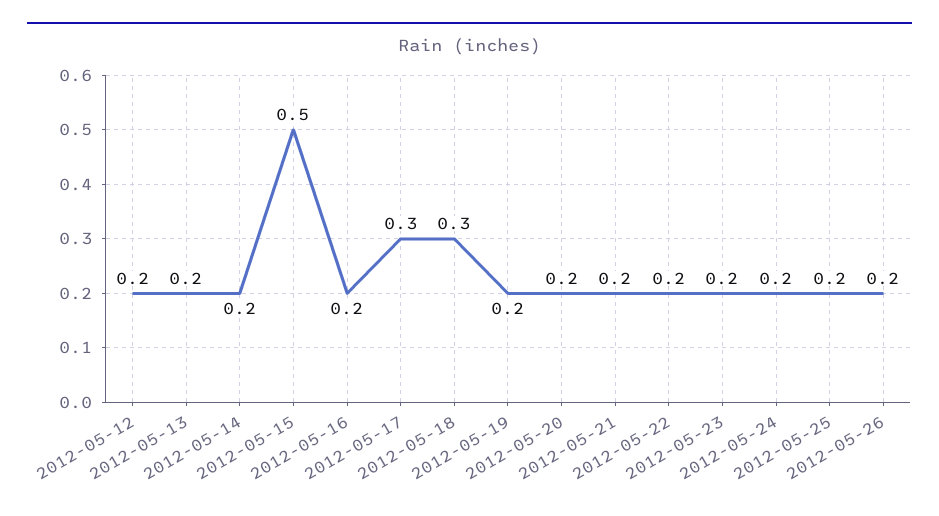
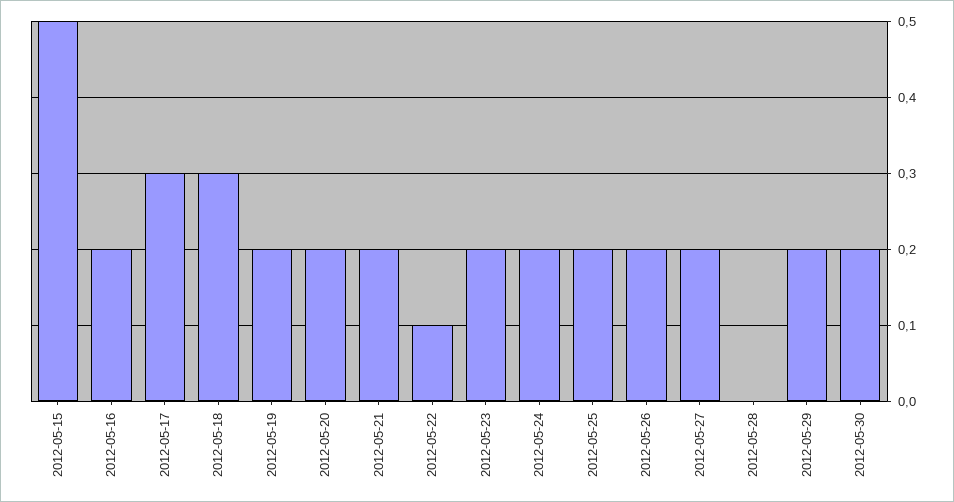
2012-05-12: 0.2 -> none
2012-05-13: 0.2 -> none
2012-05-14: 0.2 -> none
2012-05-22: 0.2 -> 0.1
2012-05-27: none -> 0.2
2012-05-28: none -> 0
2012-05-29: none -> 0.2
2012-05-30: none -> 0.2

